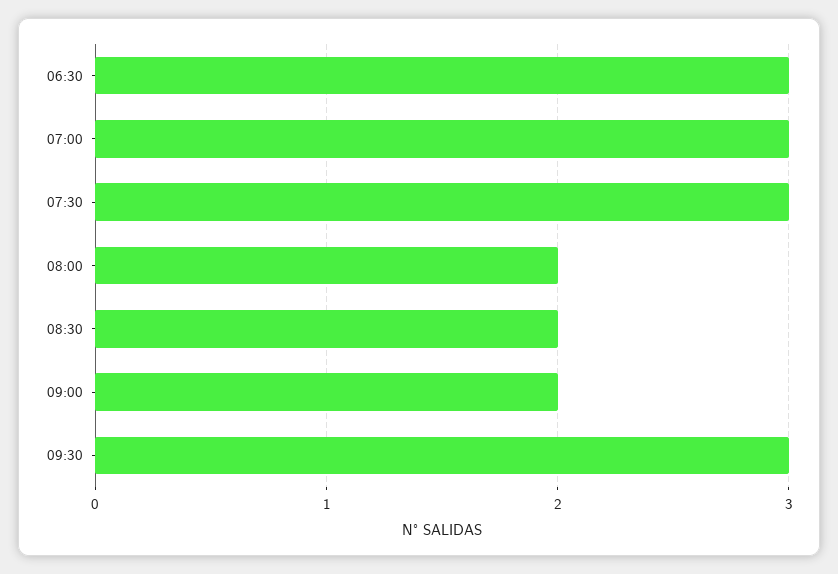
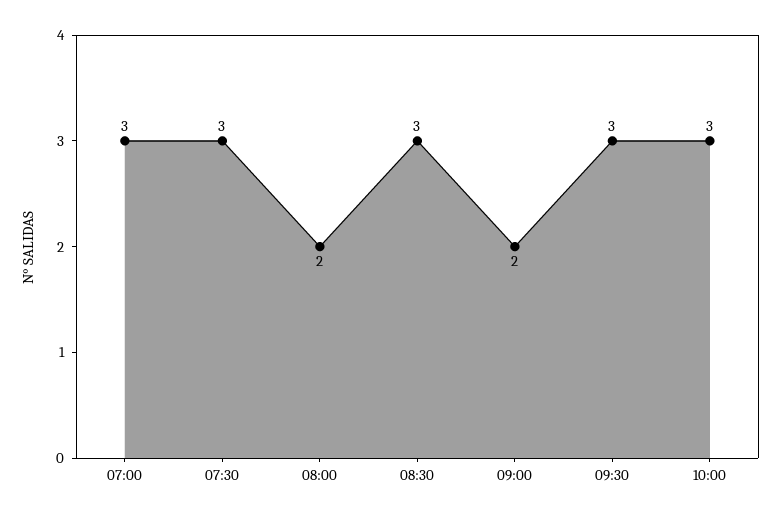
06:30: 3 -> none
08:30: 2 -> 3
10:00: none -> 3

